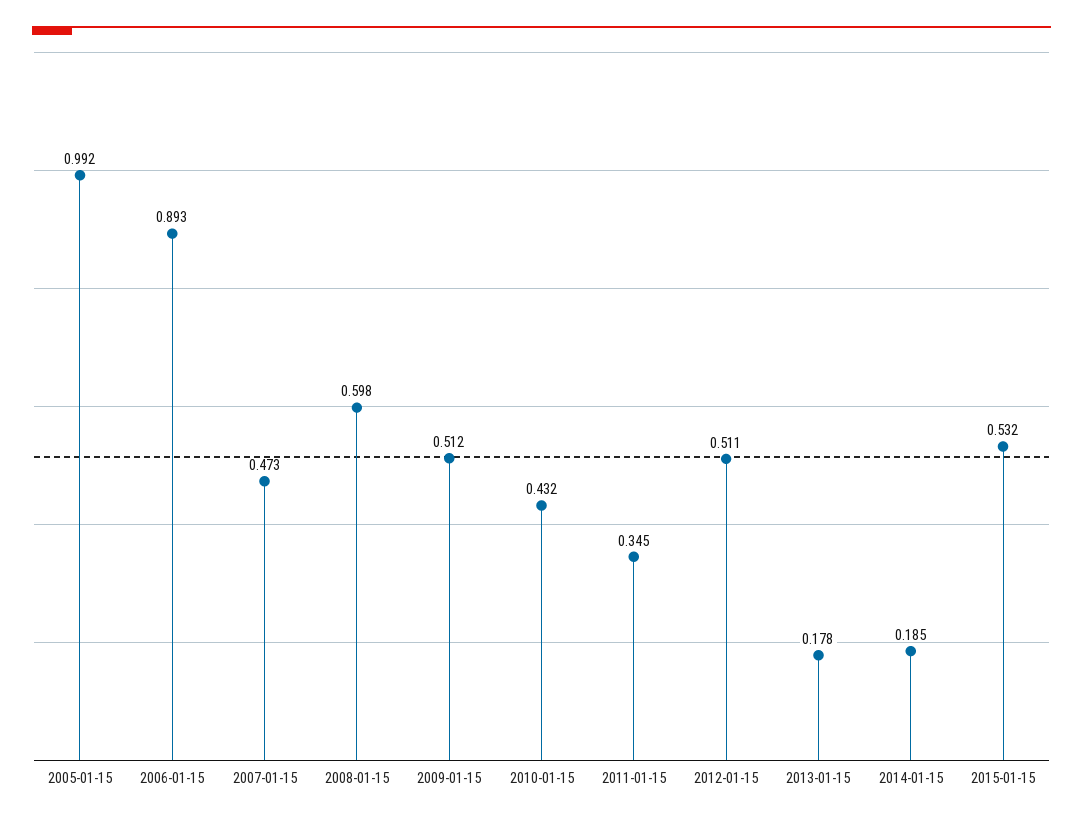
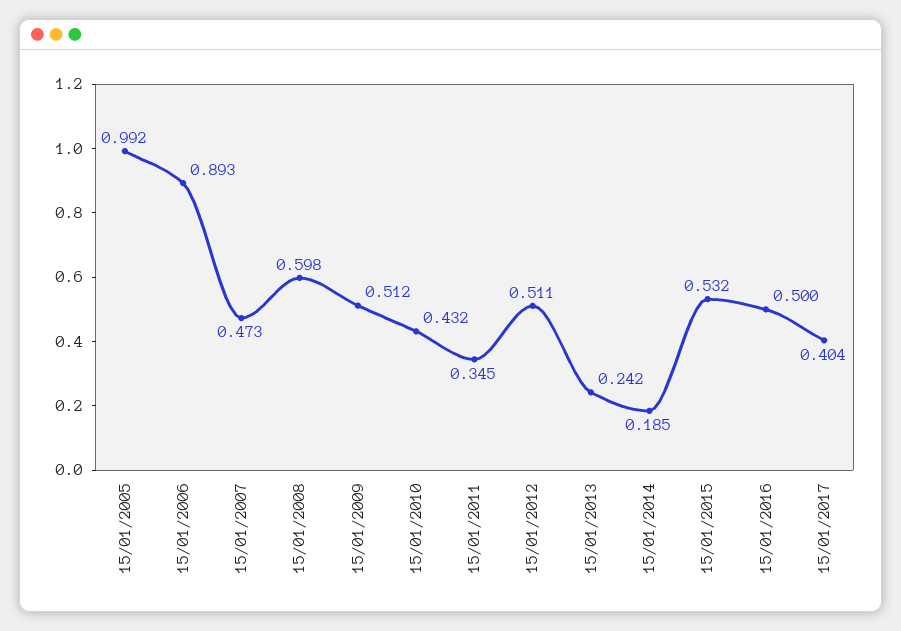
2013-01-15: 0.178 -> 0.242
15/01/2016: none -> 0.5
15/01/2017: none -> 0.404

